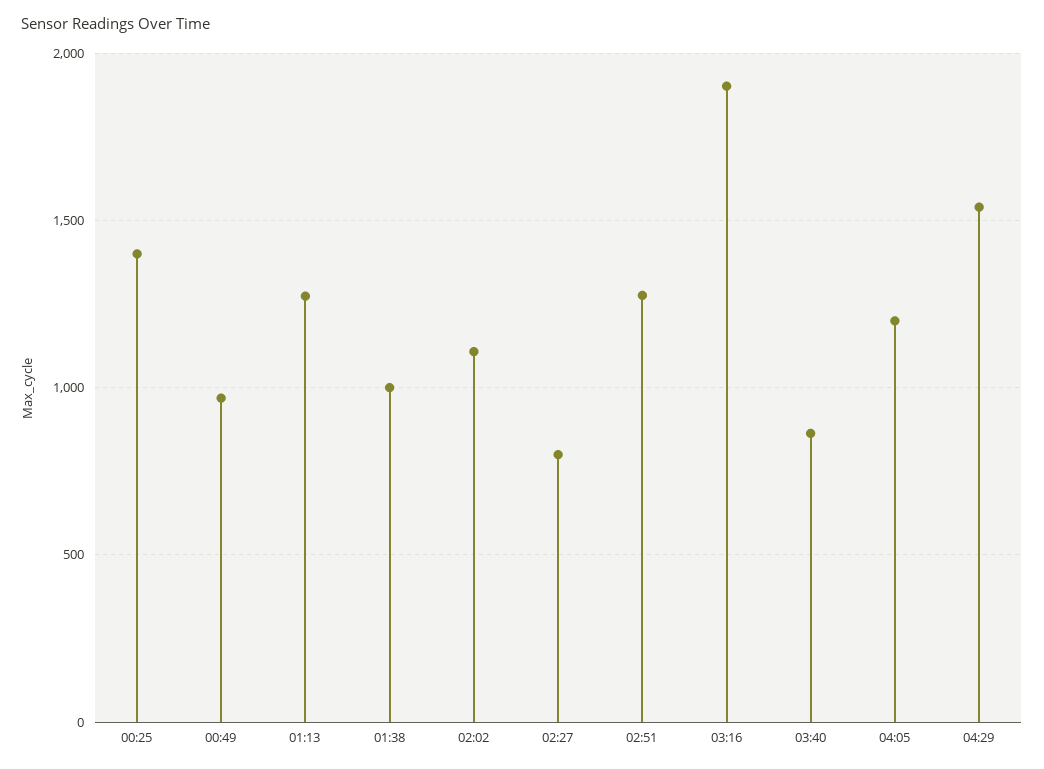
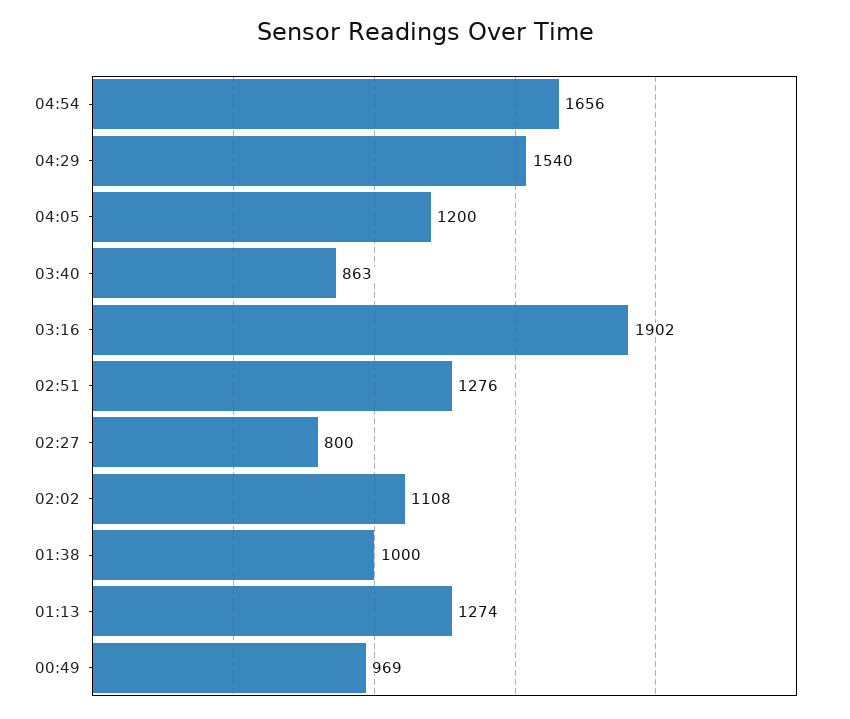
00:25: 1400 -> none
04:54: none -> 1656

